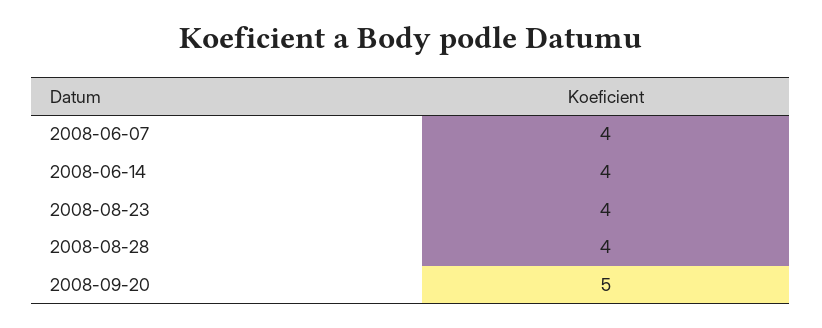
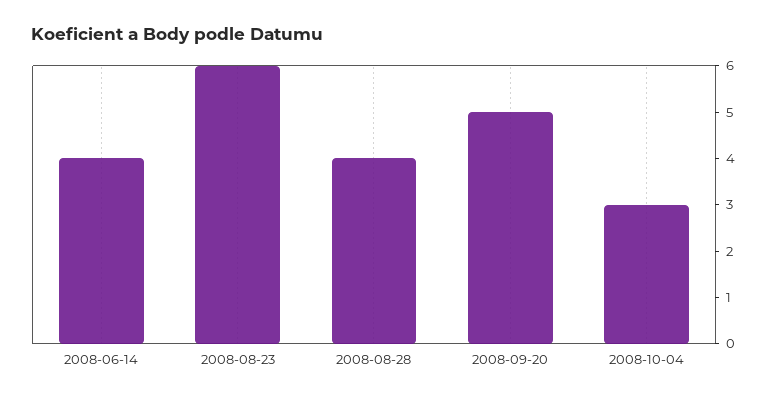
2008-06-07: 4 -> none
2008-08-23: 4 -> 6
2008-10-04: none -> 3

